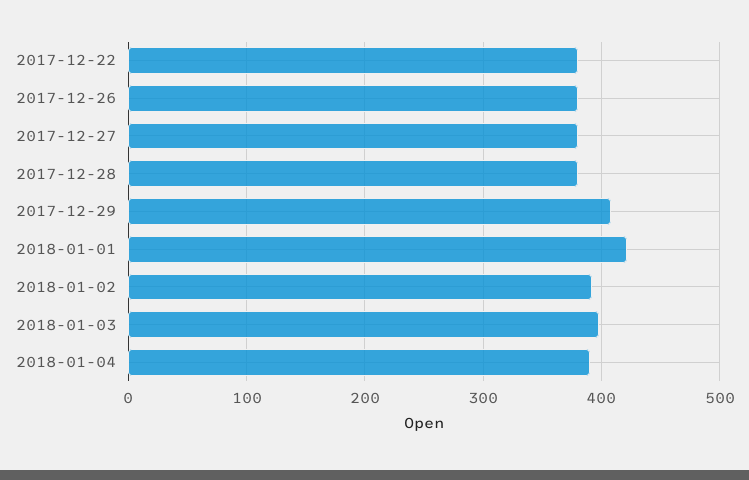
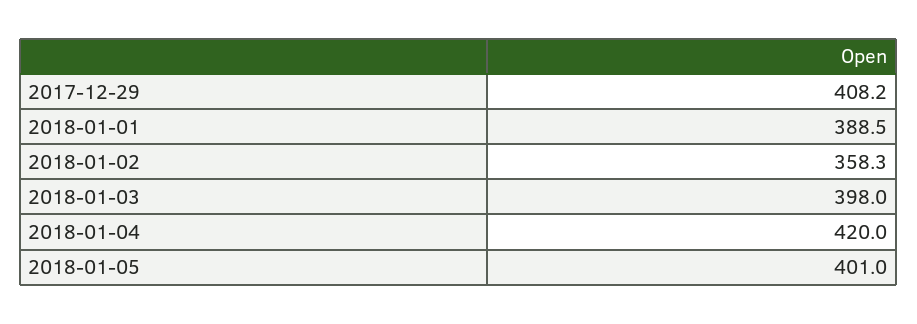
2017-12-22: 380 -> none
2017-12-26: 380 -> none
2017-12-27: 380 -> none
2017-12-28: 380 -> none
2018-01-01: 420 -> 388.5
2018-01-02: 390 -> 358.3
2018-01-04: 390 -> 420
2018-01-05: none -> 401

